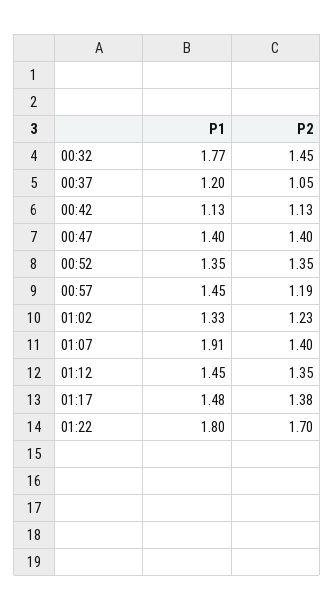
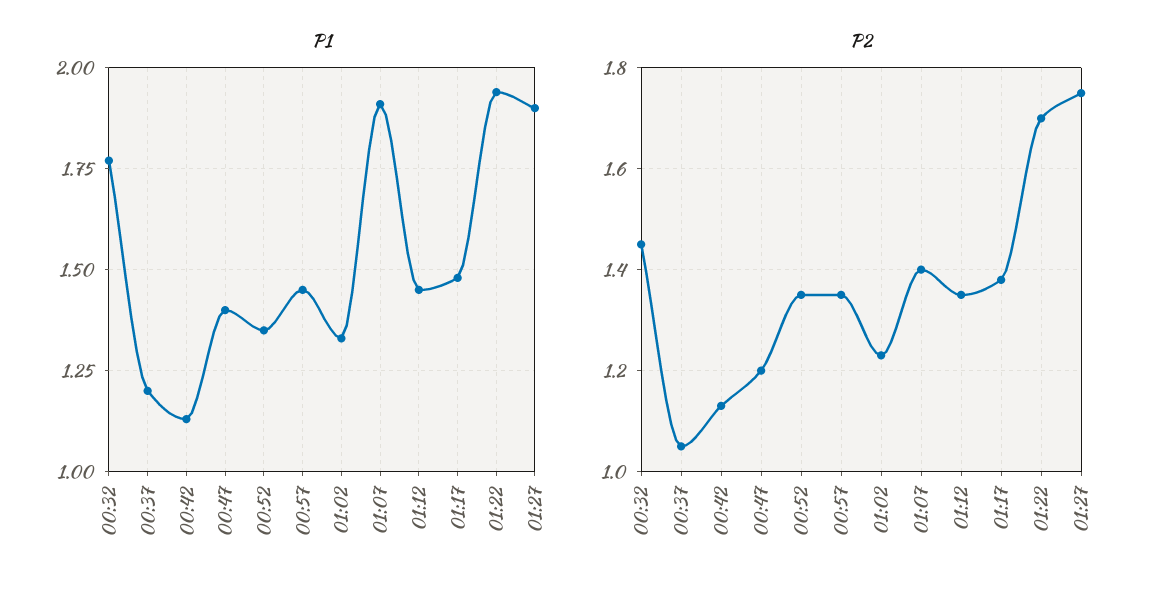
P2, 00:47: 1.4 -> 1.2
P2, 00:57: 1.19 -> 1.35
P1, 01:22: 1.8 -> 1.95
P1, 01:27: none -> 1.9
P2, 01:27: none -> 1.75

